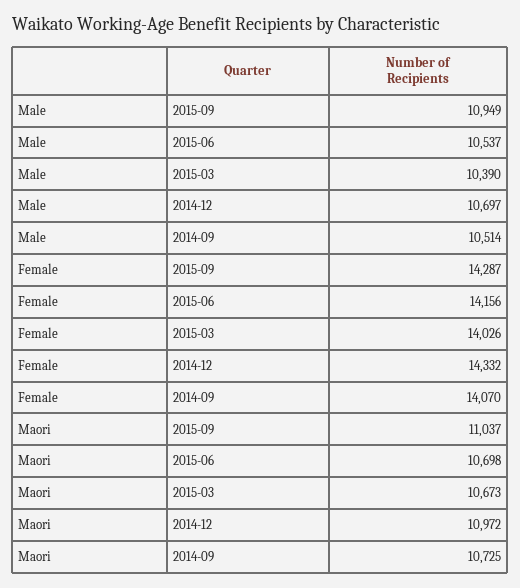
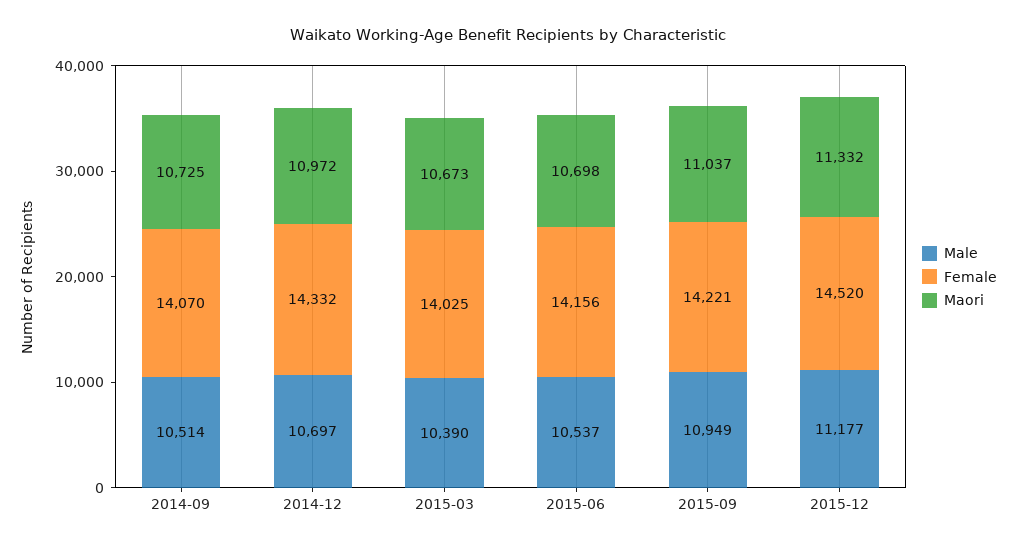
Female, 2015-09: 14287 -> 14221
Female, 2015-03: 14026 -> 14025
Male, 2015-12: none -> 11177
Female, 2015-12: none -> 14520
Maori, 2015-12: none -> 11332

